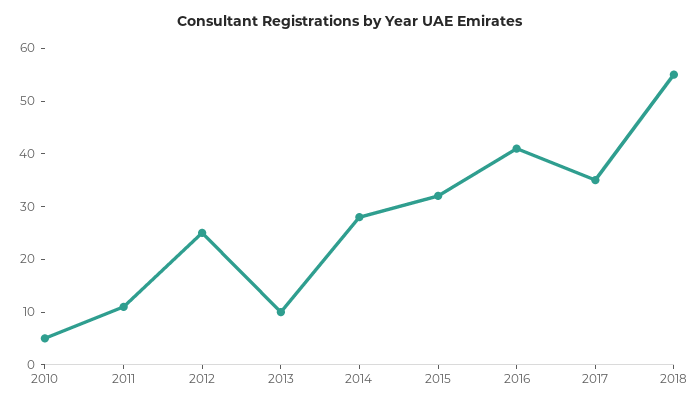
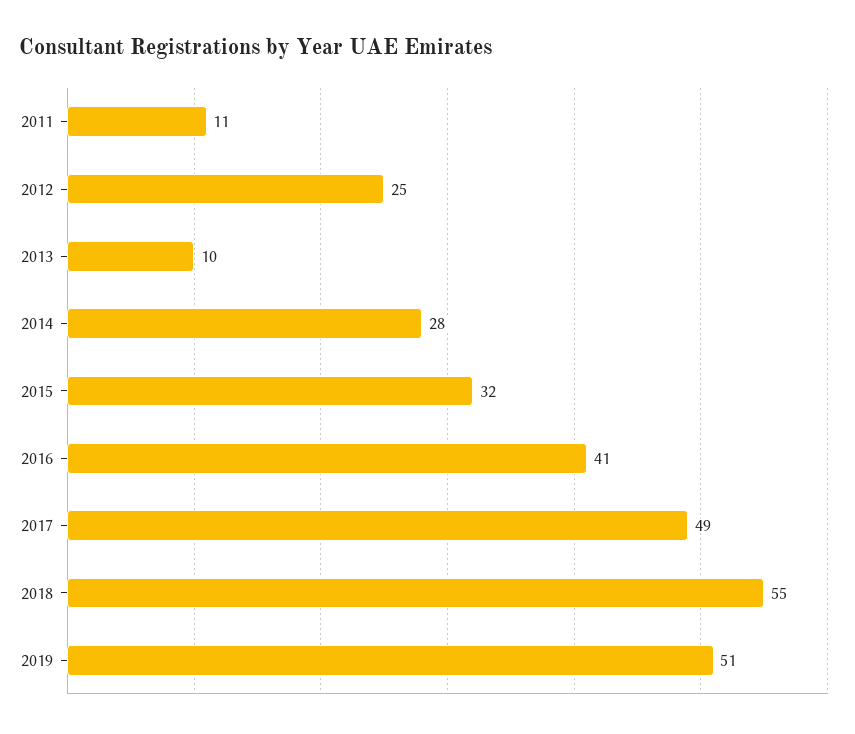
2010: 5 -> none
2017: 35 -> 49
2019: none -> 51

